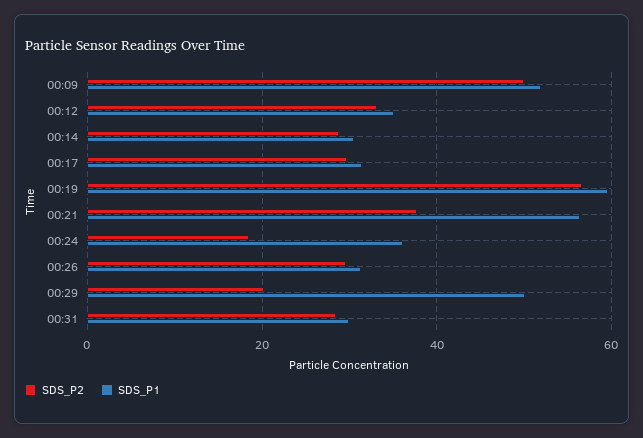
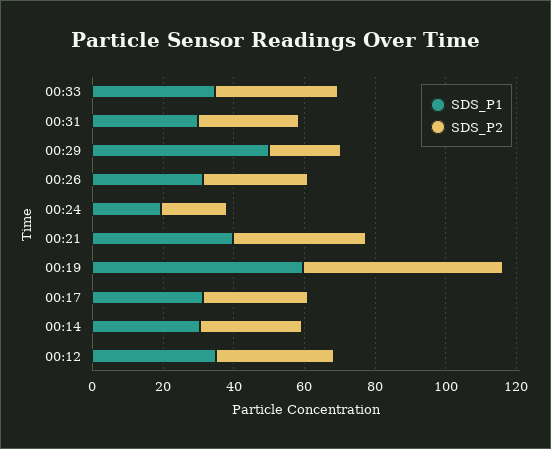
SDS_P2, 00:09: 50 -> none
SDS_P1, 00:09: 52 -> none
SDS_P1, 00:21: 56 -> 40
SDS_P1, 00:24: 36 -> 20
SDS_P1, 00:33: none -> 35
SDS_P2, 00:33: none -> 35

